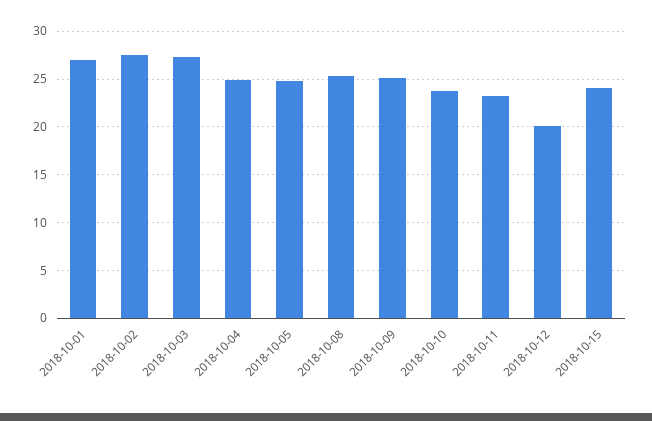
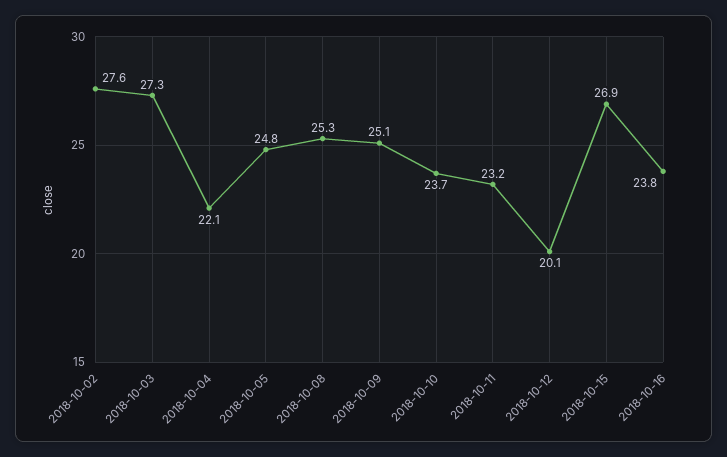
2018-10-01: 27 -> none
2018-10-04: 25 -> 22.1
2018-10-15: 24 -> 26.9
2018-10-16: none -> 23.8

